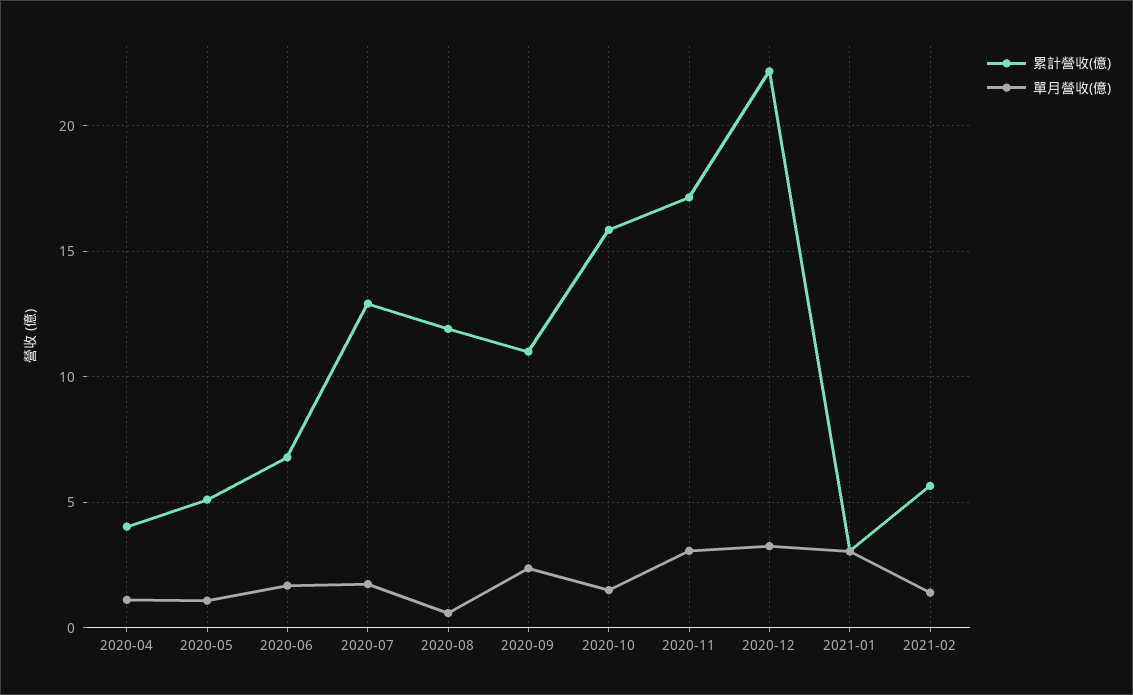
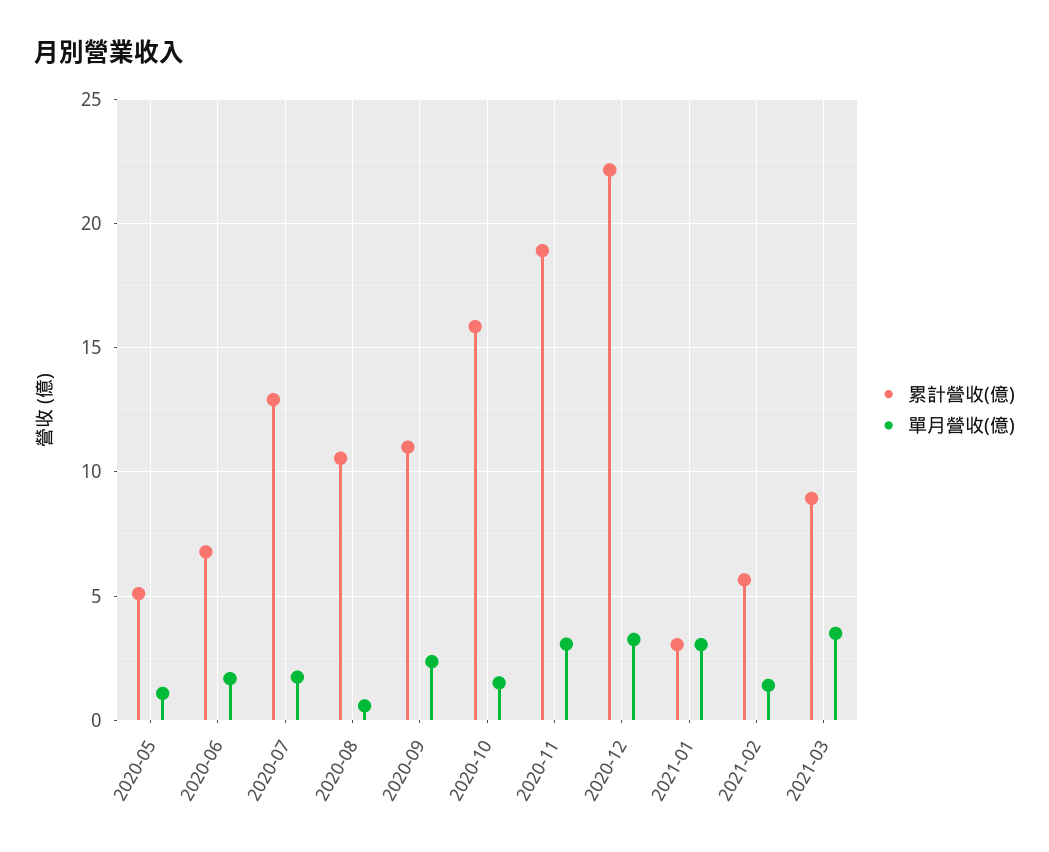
累計營收(億), 2020-04: 4 -> none
單月營收(億), 2020-04: 1 -> none
累計營收(億), 2020-08: 12 -> 10.5
累計營收(億), 2020-11: 17 -> 19
累計營收(億), 2021-03: none -> 9
單月營收(億), 2021-03: none -> 3.5

